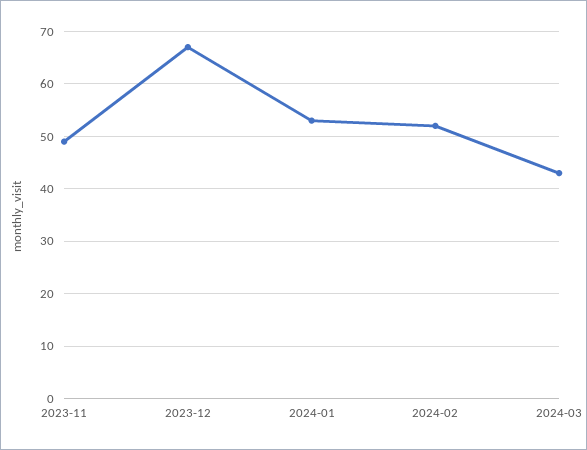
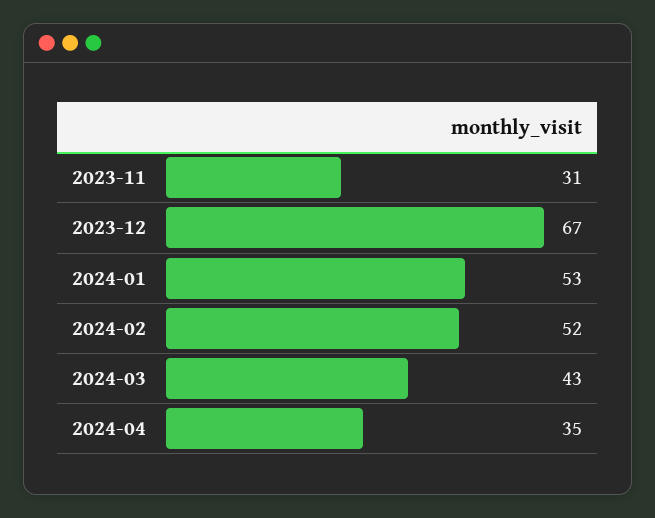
2023-11: 50 -> 31
2024-04: none -> 35

